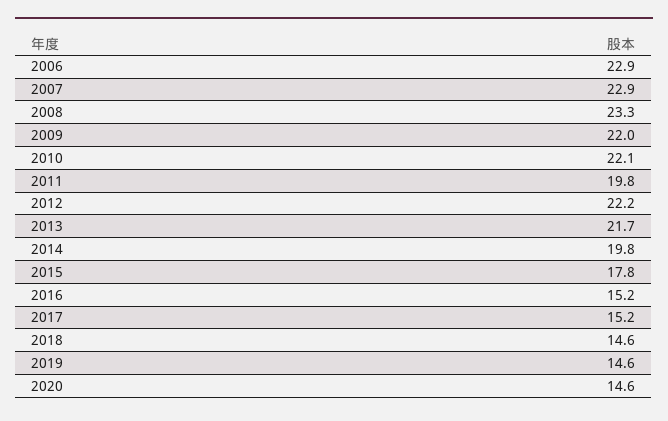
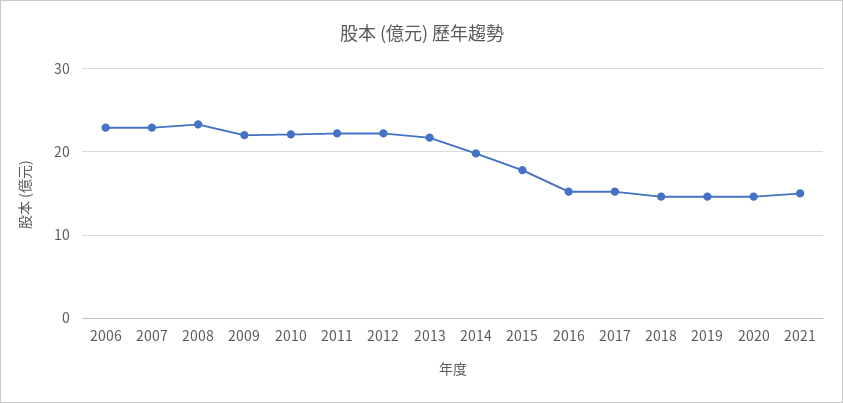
2011: 19.8 -> 22
2021: none -> 15

